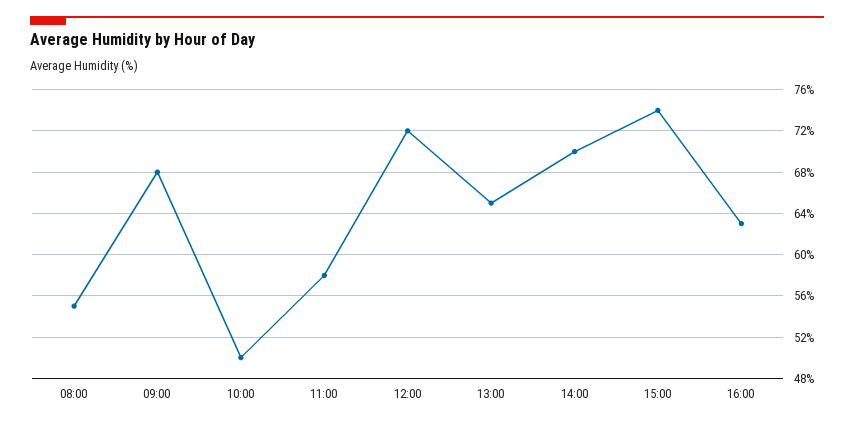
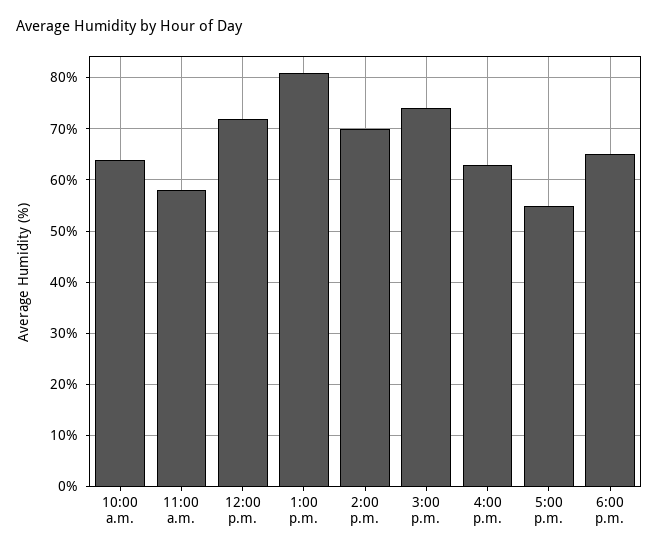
08:00: 55 -> none
09:00: 68 -> none
10:00: 50 -> 65
13:00: 65 -> 80
5:00 p.m.: none -> 55
6:00 p.m.: none -> 65

